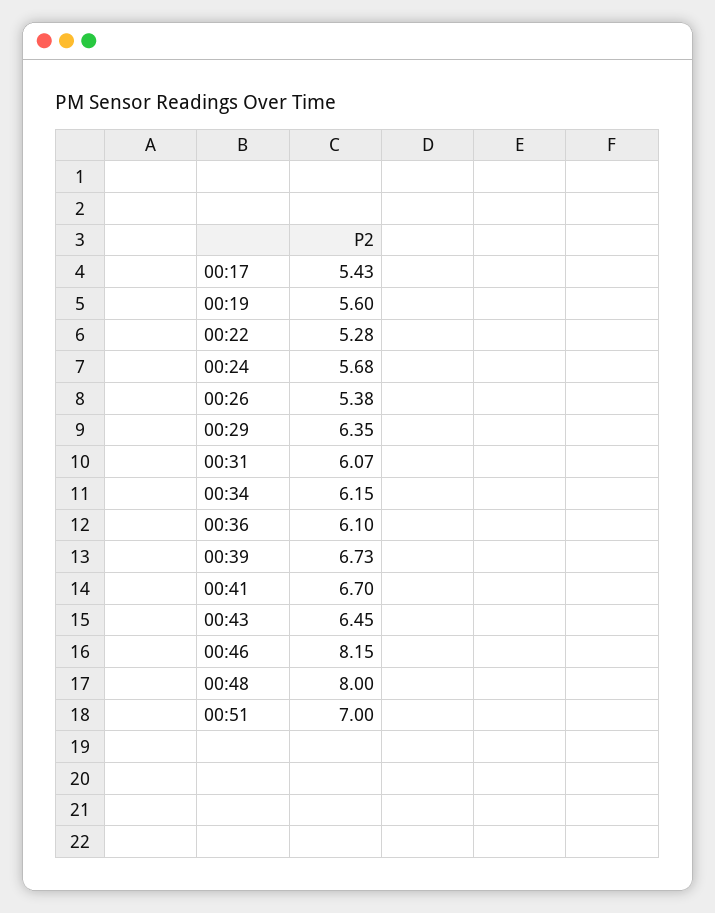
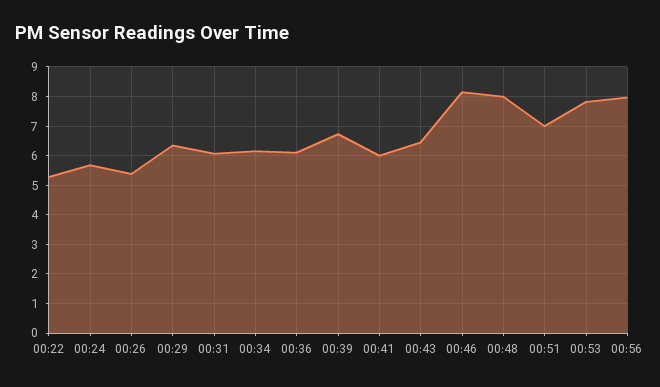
00:17: 5.43 -> none
00:19: 5.6 -> none
00:41: 6.7 -> 6
00:53: none -> 7.75
00:56: none -> 8

